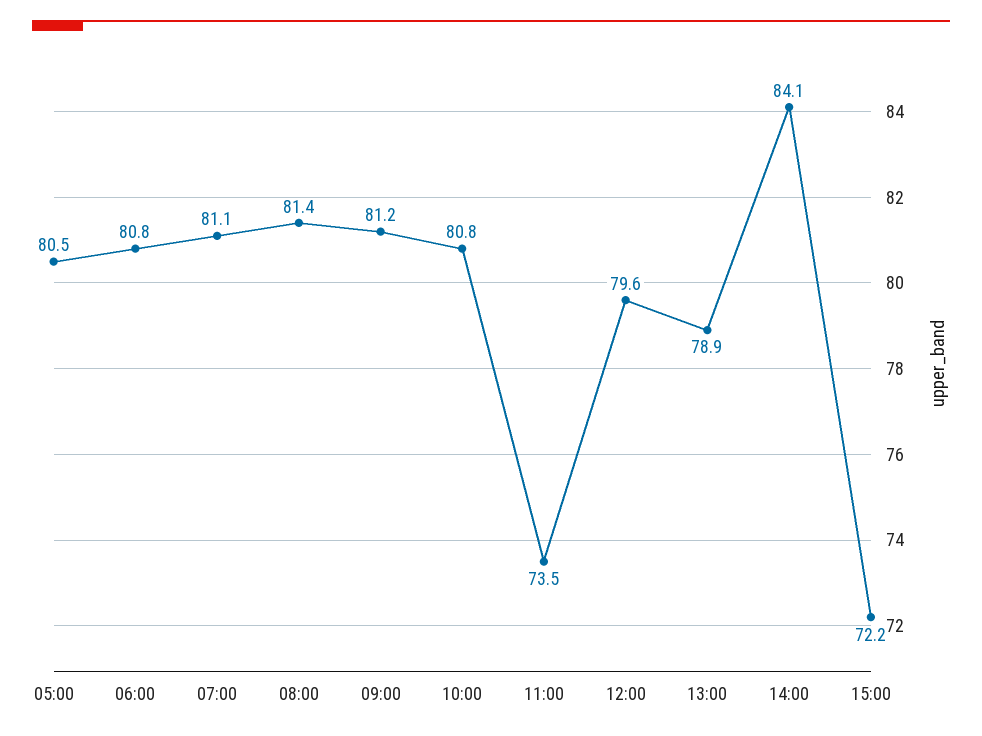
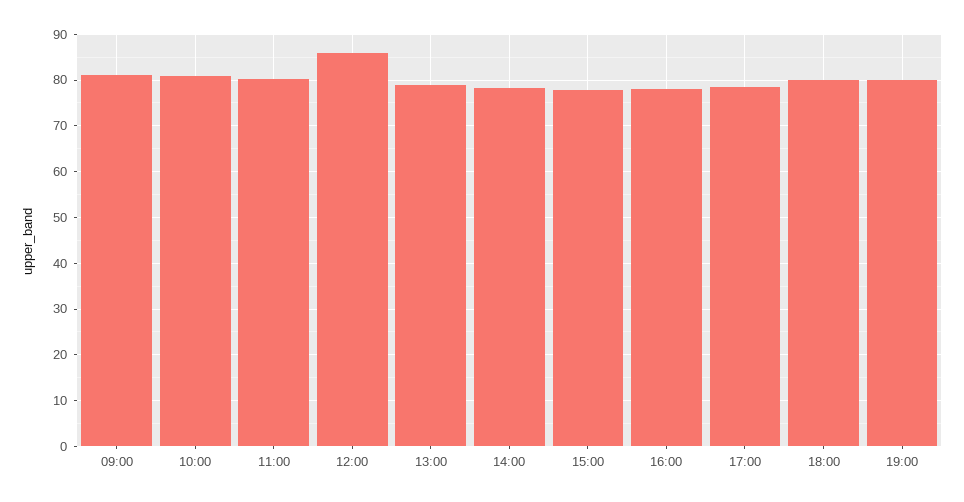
05:00: 80.5 -> none
06:00: 80.8 -> none
07:00: 81.1 -> none
08:00: 81.4 -> none
11:00: 73.5 -> 80
12:00: 79.6 -> 86
14:00: 84.1 -> 78
15:00: 72.2 -> 78
16:00: none -> 78
17:00: none -> 78
18:00: none -> 80
19:00: none -> 80

